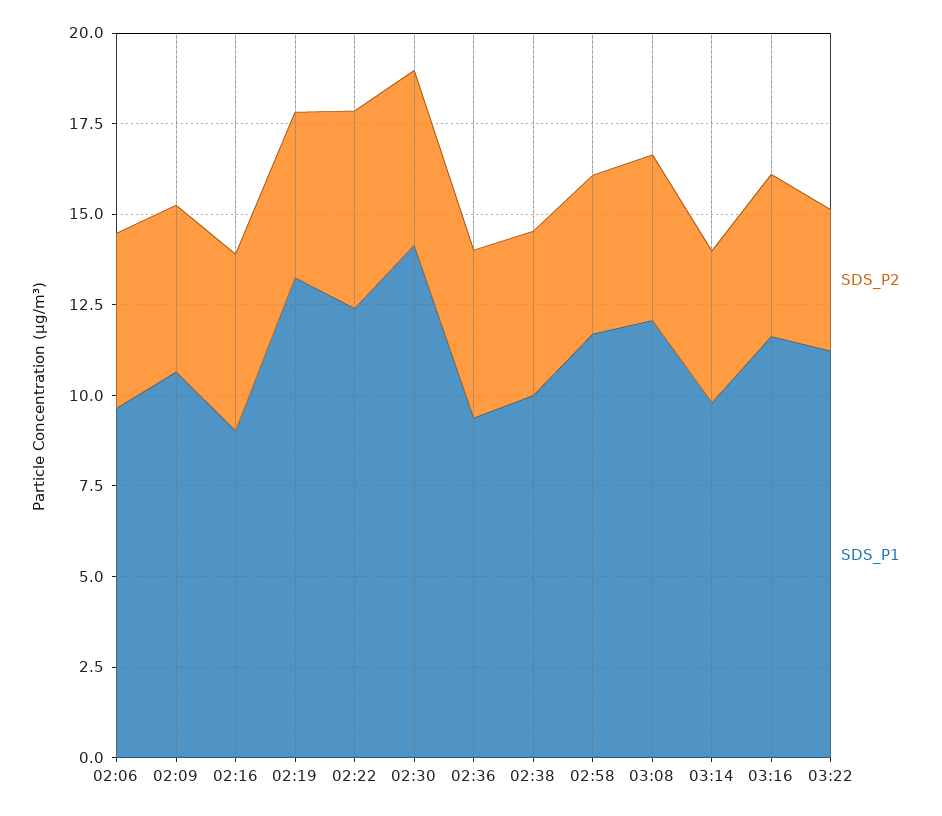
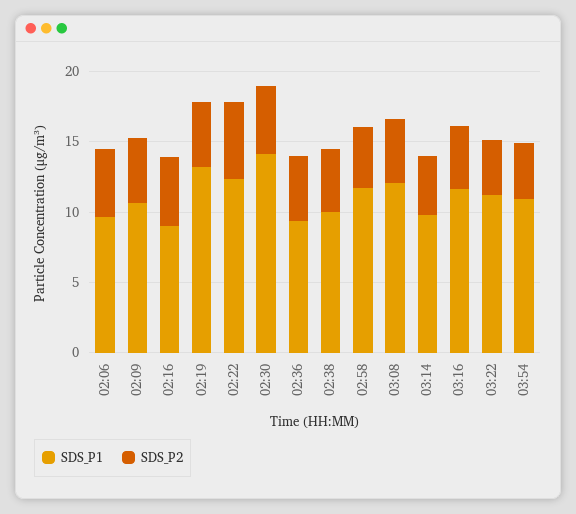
SDS_P1, 03:54: none -> 11
SDS_P2, 03:54: none -> 4

